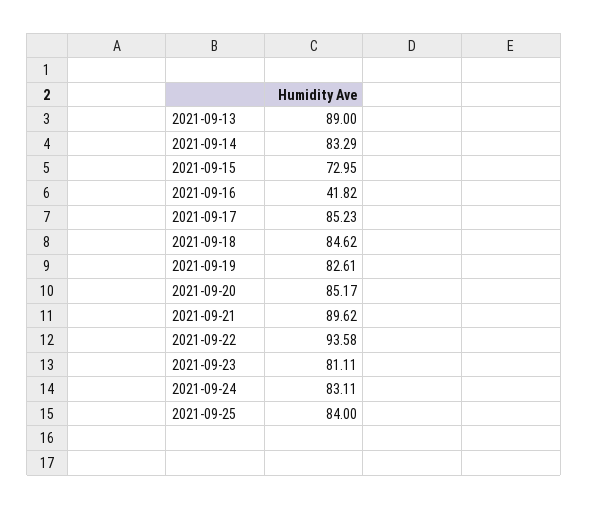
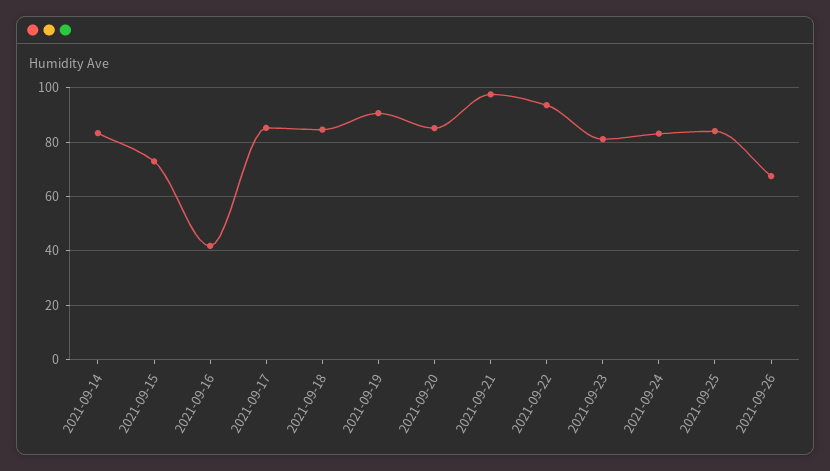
2021-09-13: 89 -> none
2021-09-19: 82.61 -> 90
2021-09-21: 89.62 -> 97.5
2021-09-26: none -> 67.5

